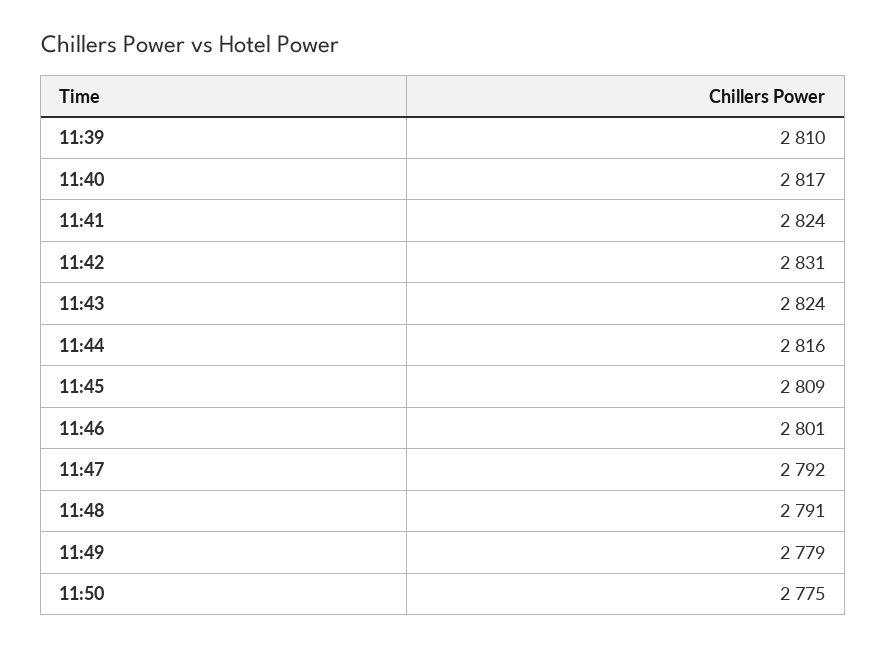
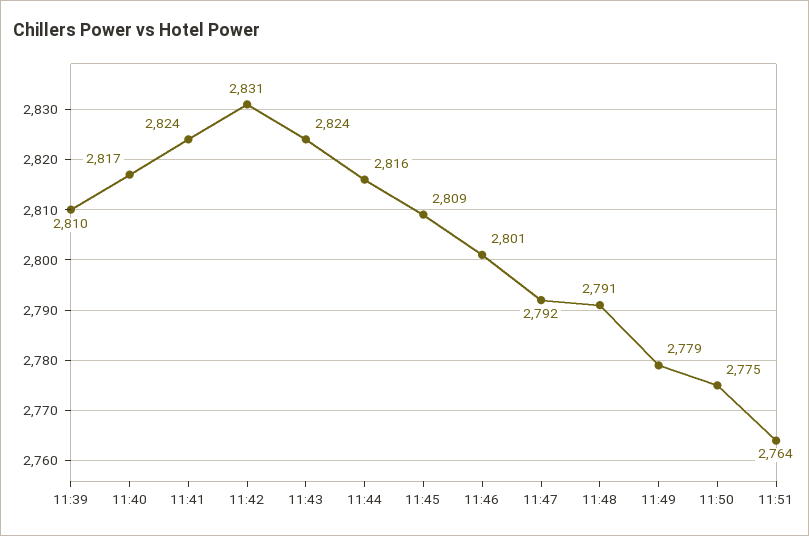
11:51: none -> 2764

